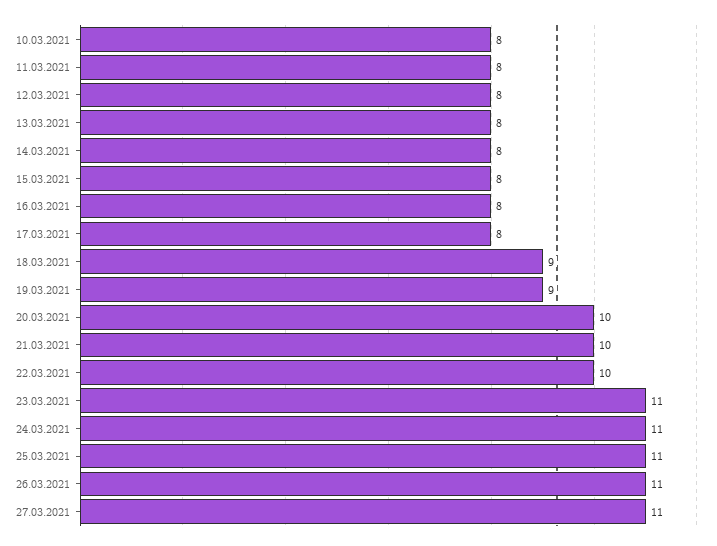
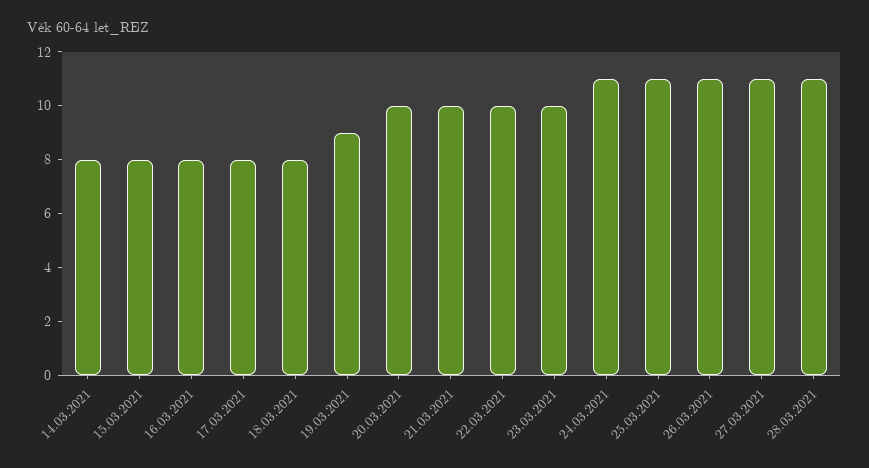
10.03.2021: 8 -> none
11.03.2021: 8 -> none
12.03.2021: 8 -> none
13.03.2021: 8 -> none
18.03.2021: 9 -> 8
23.03.2021: 11 -> 10
28.03.2021: none -> 11

